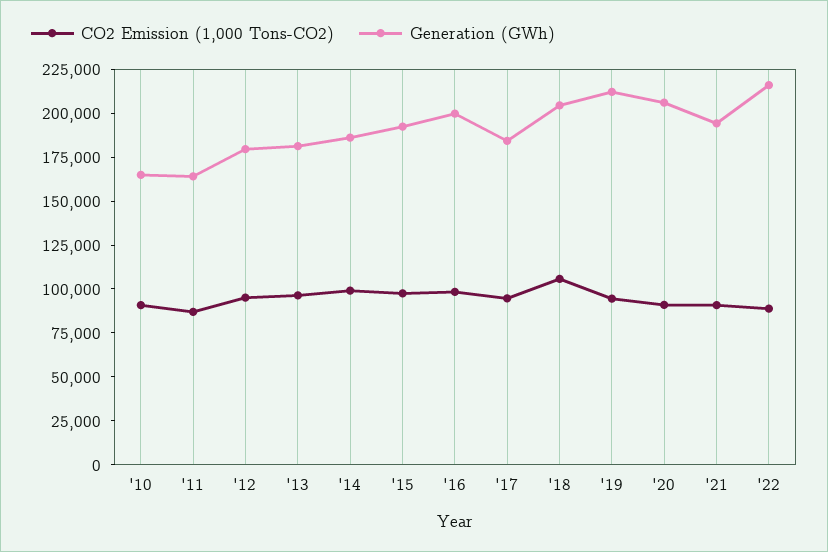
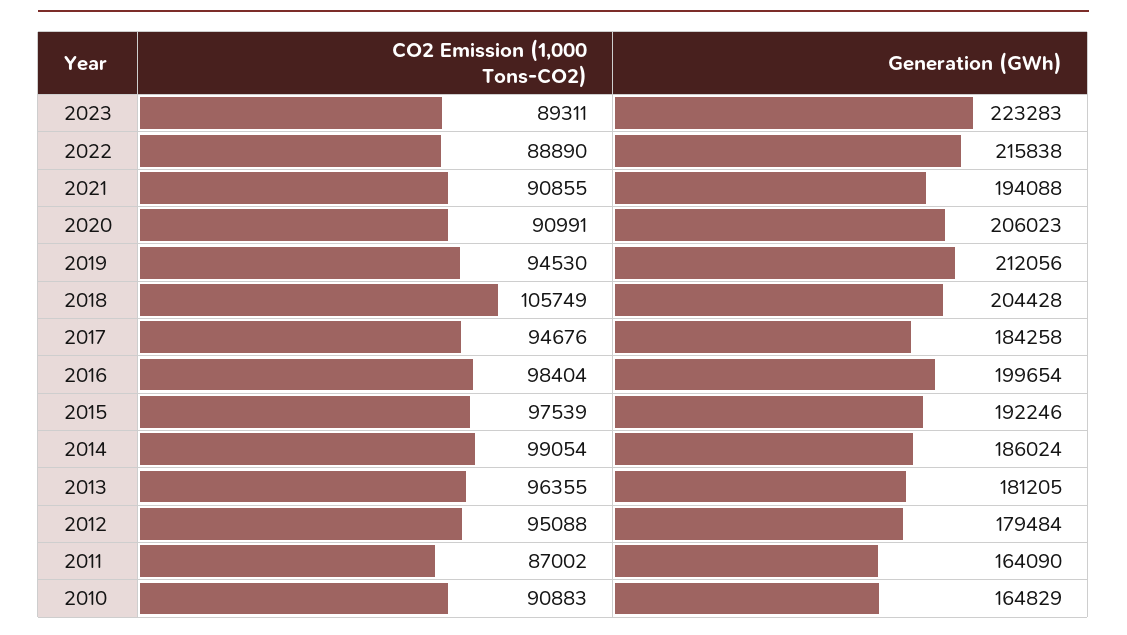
CO2 Emission (1,000 Tons-CO2), 2023: none -> 89311
Generation (GWh), 2023: none -> 223283

